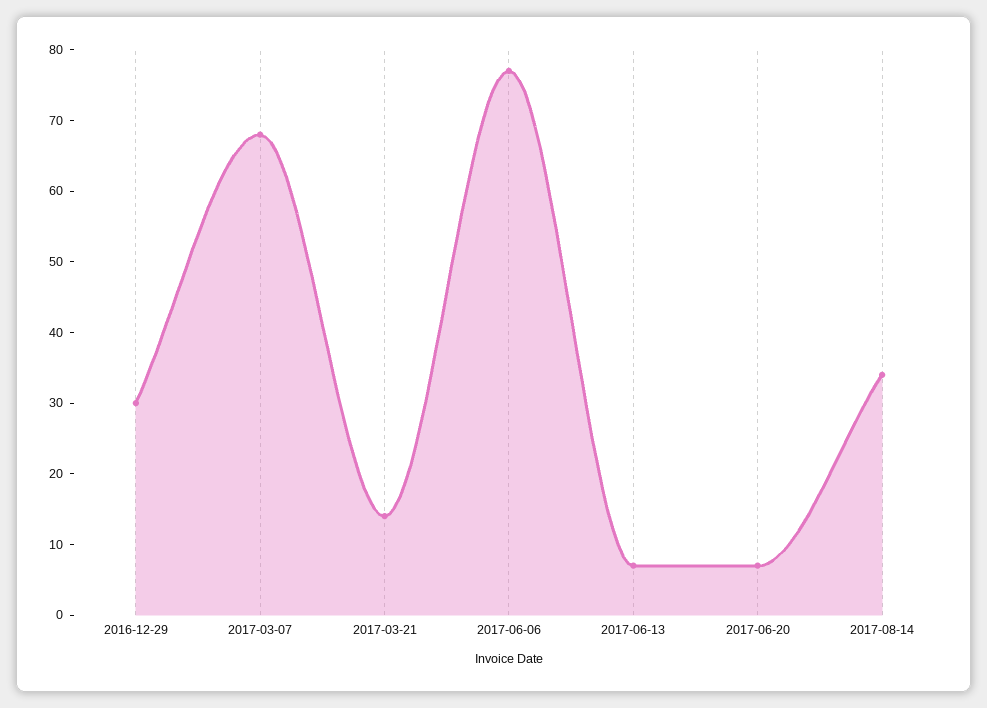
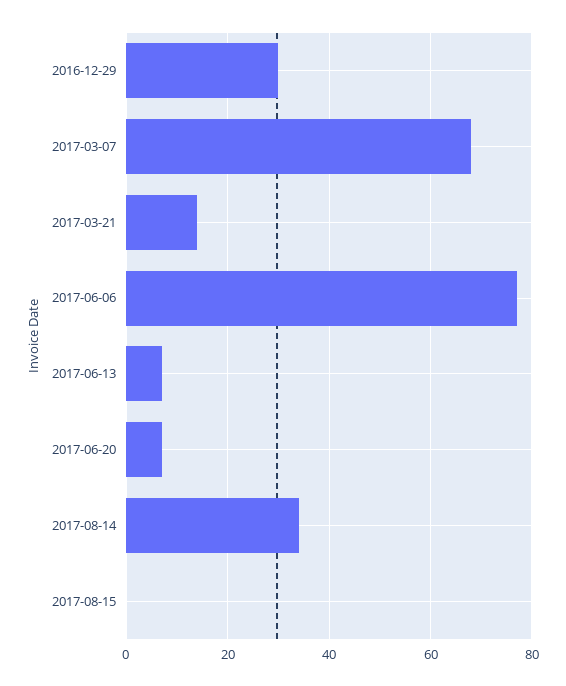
2017-08-15: none -> 0

